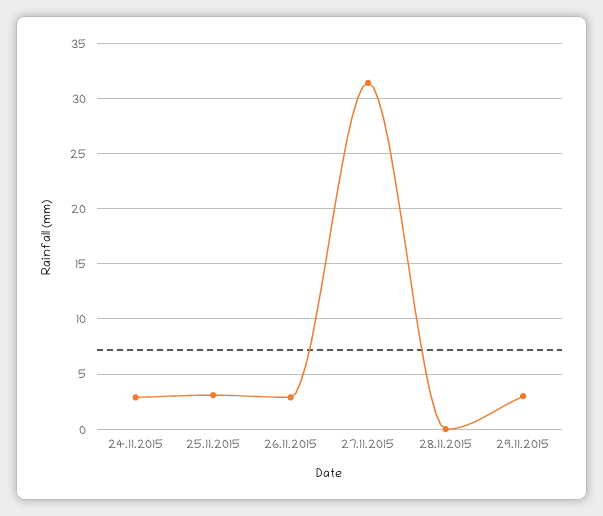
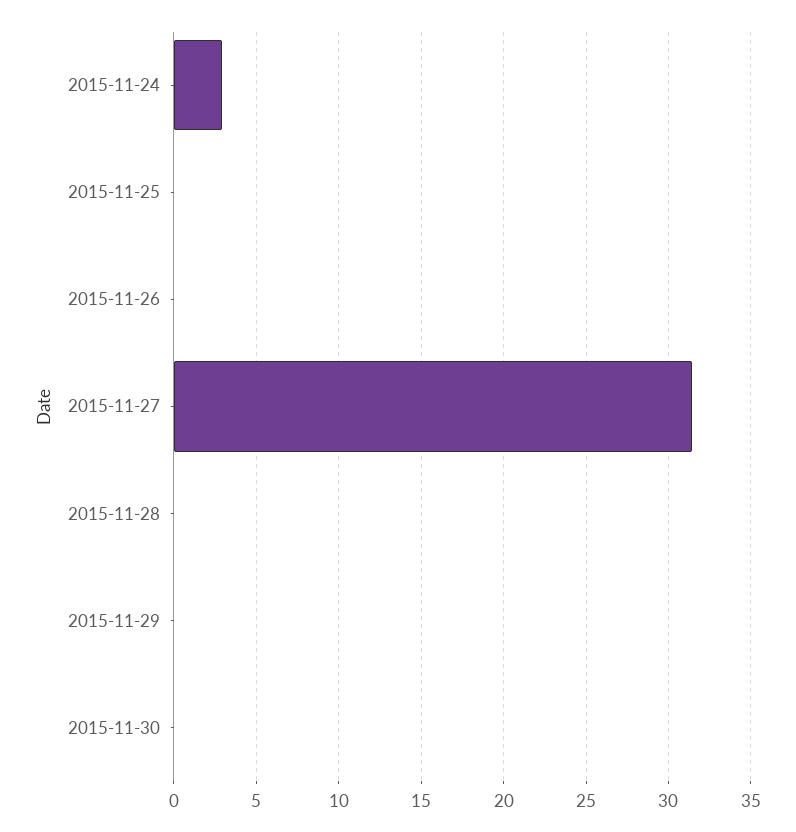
25.11.2015: 3 -> 0
26.11.2015: 3 -> 0
29.11.2015: 3 -> 0
2015-11-30: none -> 0

